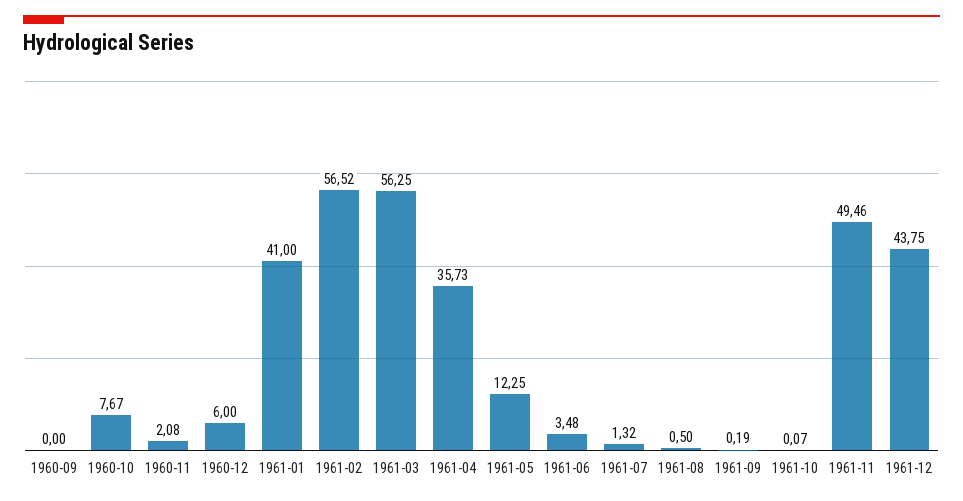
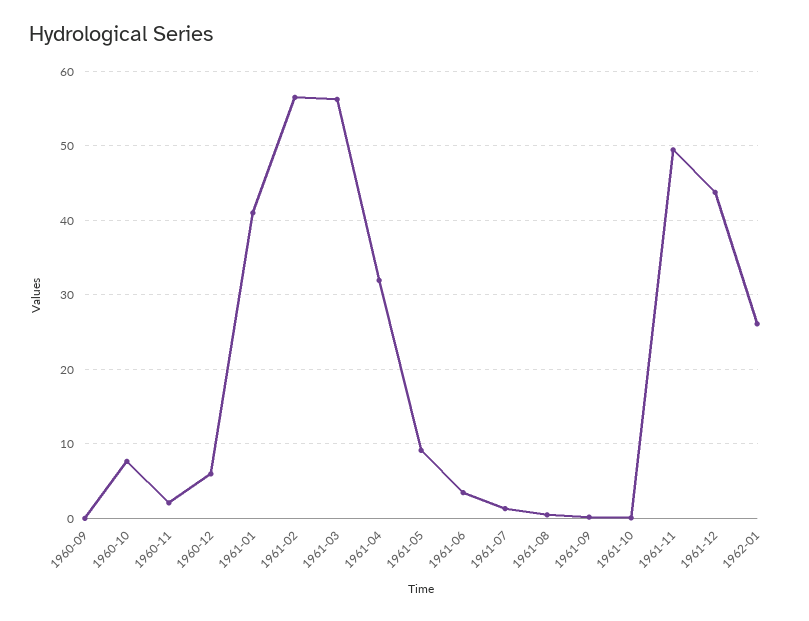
1961-04: 35.73 -> 32
1961-05: 12.25 -> 9
1962-01: none -> 26

